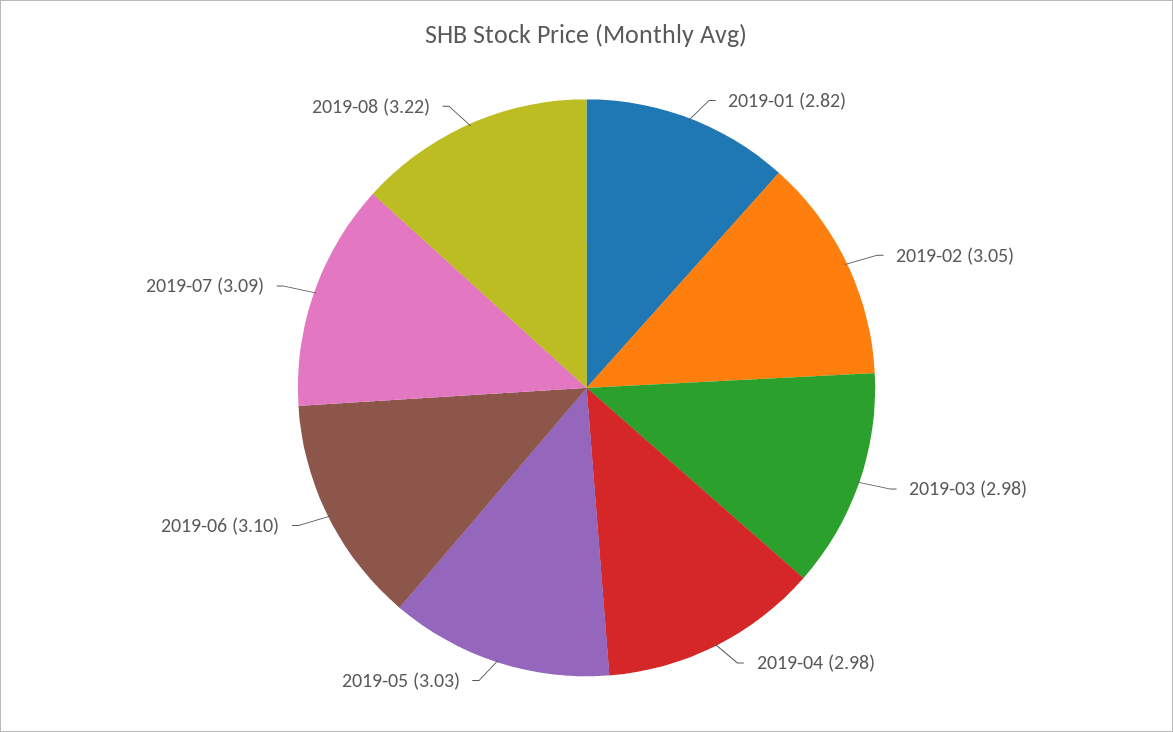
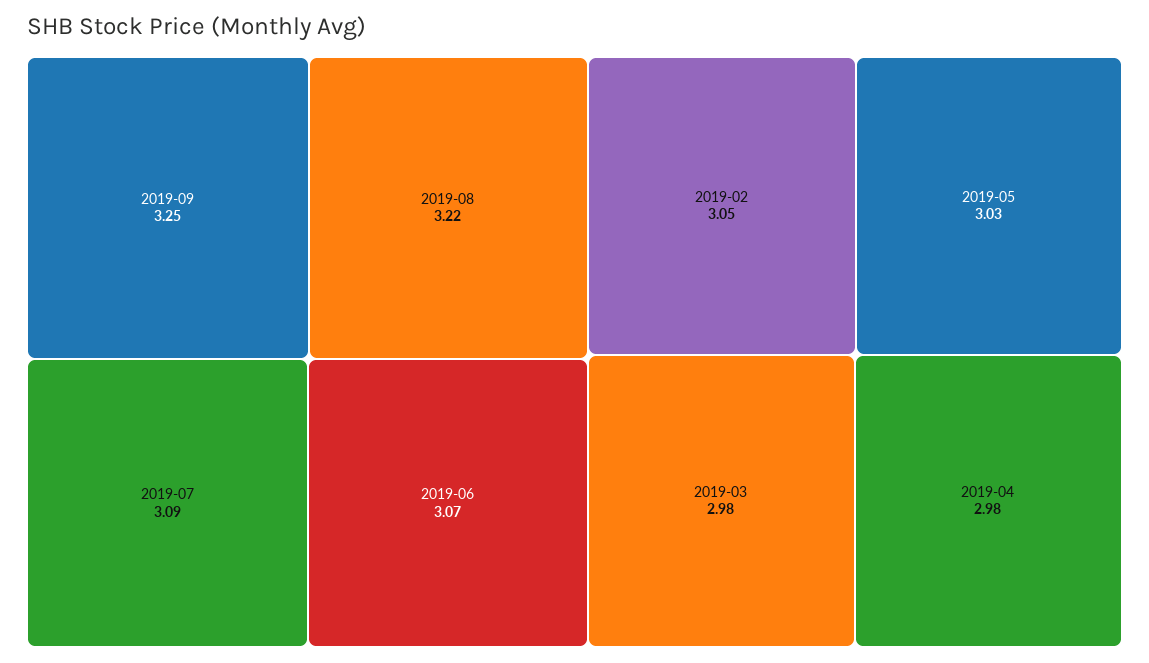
2019-01: 2.82 -> none
2019-06: 3.1 -> 3.07
2019-09: none -> 3.25

